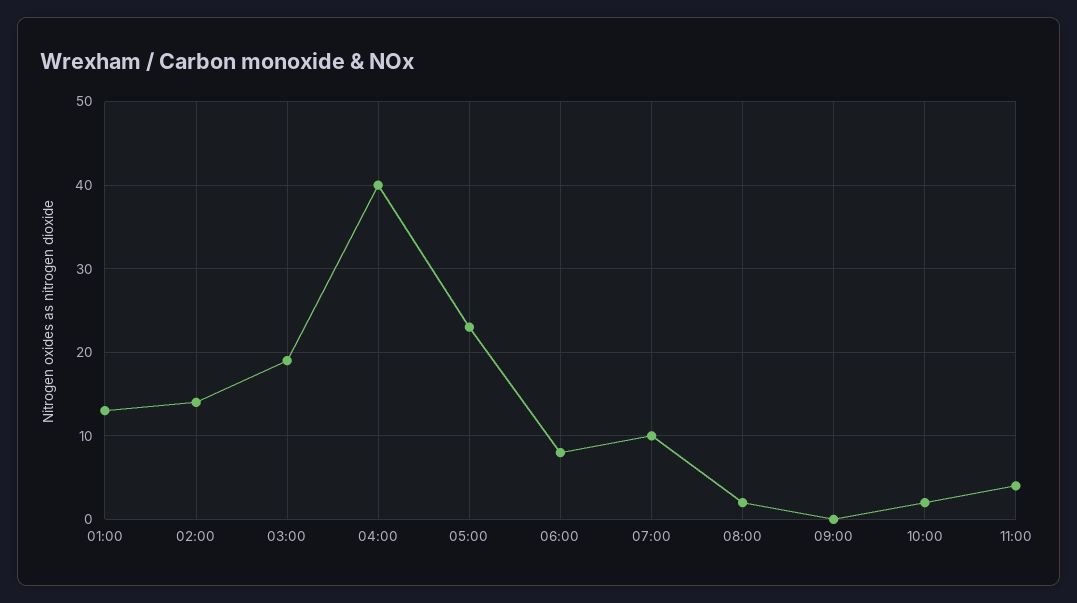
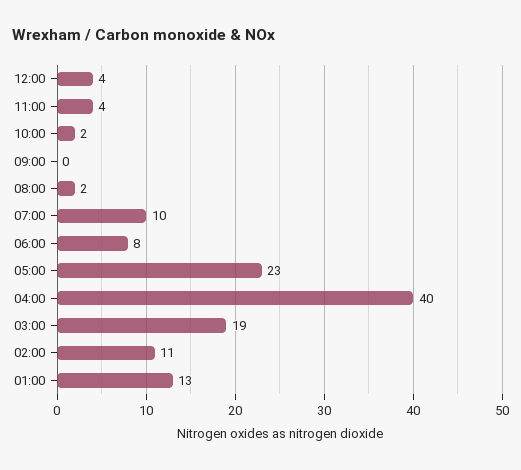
02:00: 14 -> 11
12:00: none -> 4

